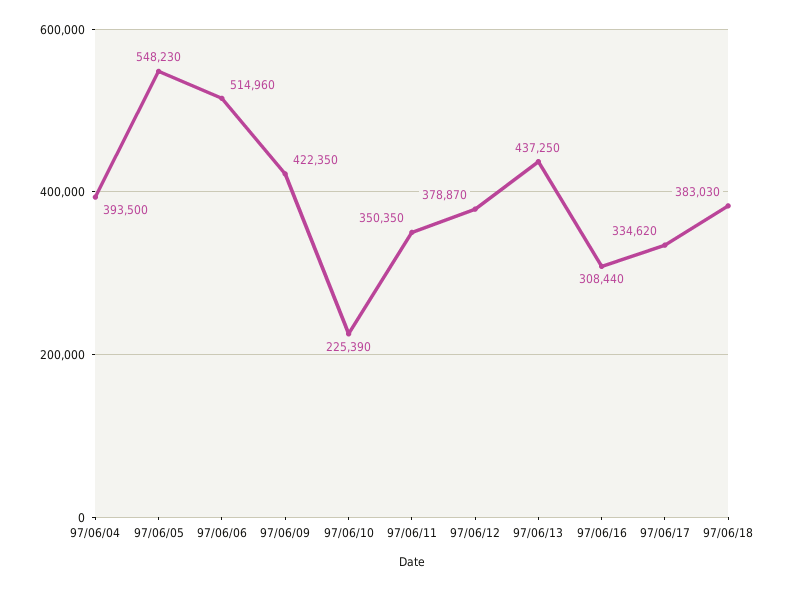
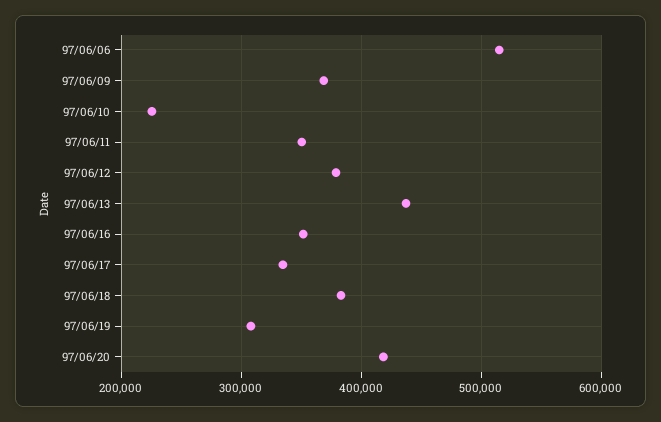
97/06/04: 393500 -> none
97/06/05: 548230 -> none
97/06/09: 422350 -> 370000
97/06/16: 308440 -> 350000
97/06/19: none -> 310000
97/06/20: none -> 420000

